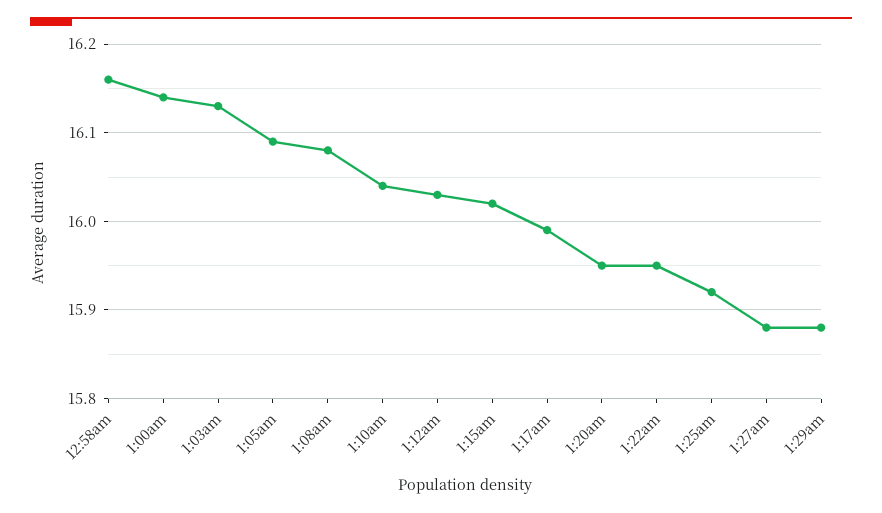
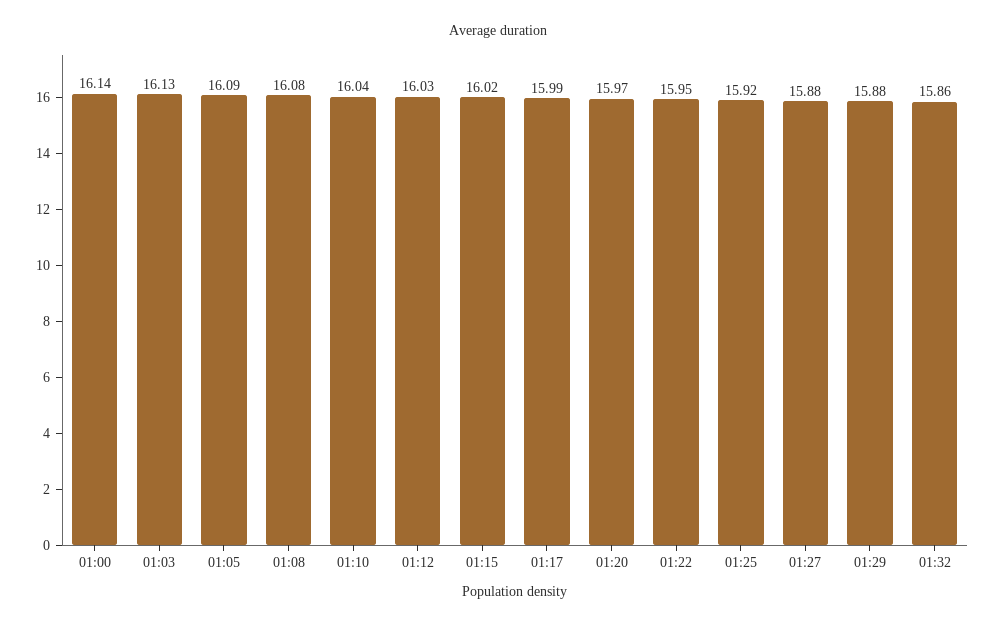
12:58am: 16.16 -> none
1:20am: 15.95 -> 15.97
01:32: none -> 15.86

